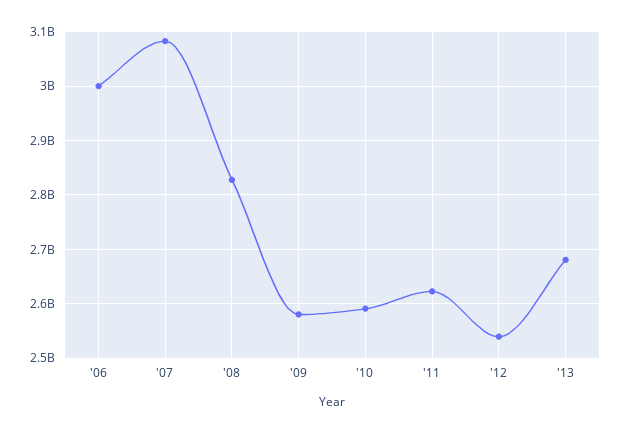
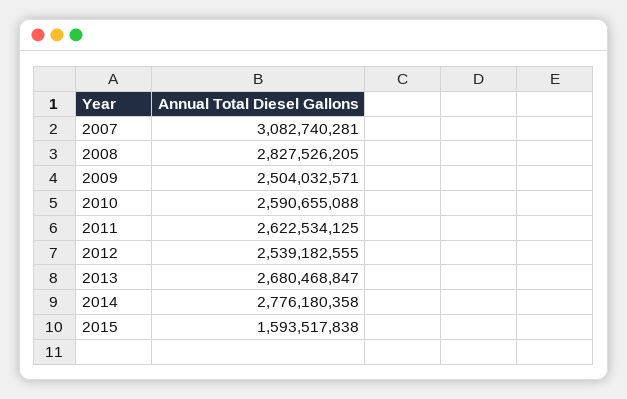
'06: 3000000000 -> none
'09: 2580000000 -> 2504032571
2014: none -> 2776180358
2015: none -> 1593517838

